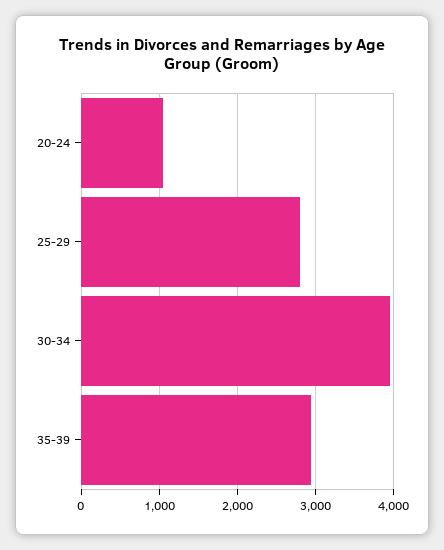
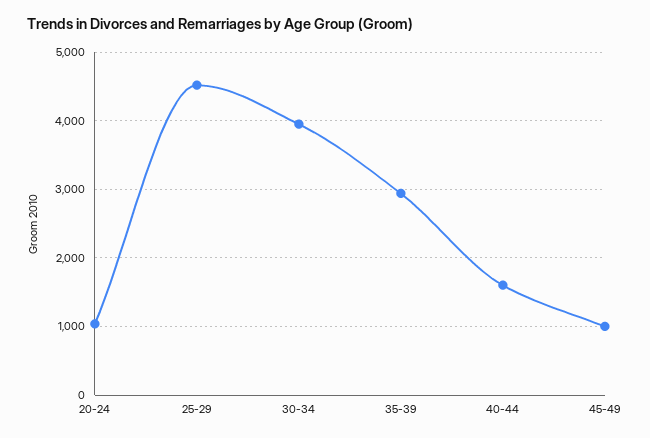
25-29: 2800 -> 4500
40-44: none -> 1600
45-49: none -> 1000

